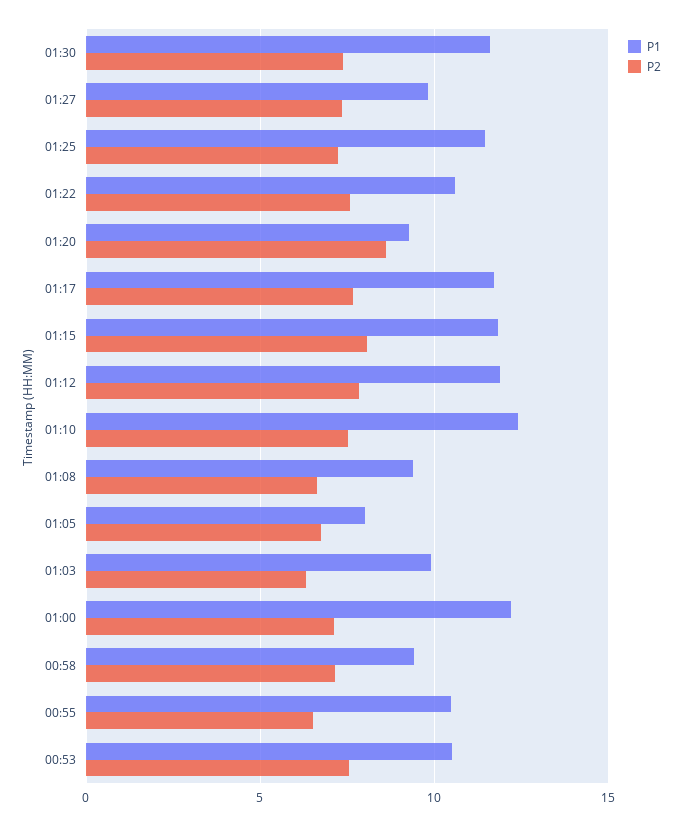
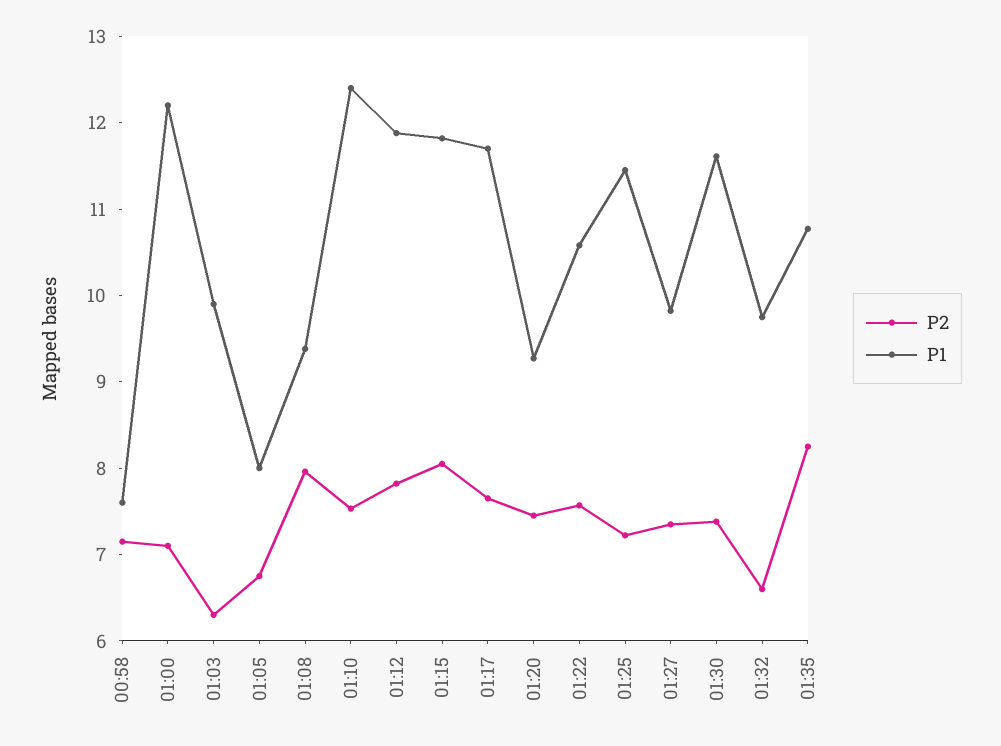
P2, 01:20: 8.5 -> 7.4
P2, 01:08: 6.5 -> 8
P1, 00:58: 9.5 -> 7.6
P1, 00:55: 10.5 -> none
P2, 00:55: 6.5 -> none
P1, 00:53: 10.5 -> none
P2, 00:53: 7.5 -> none
P2, 01:32: none -> 6.6
P1, 01:32: none -> 9.8
P2, 01:35: none -> 8.2
P1, 01:35: none -> 10.8

